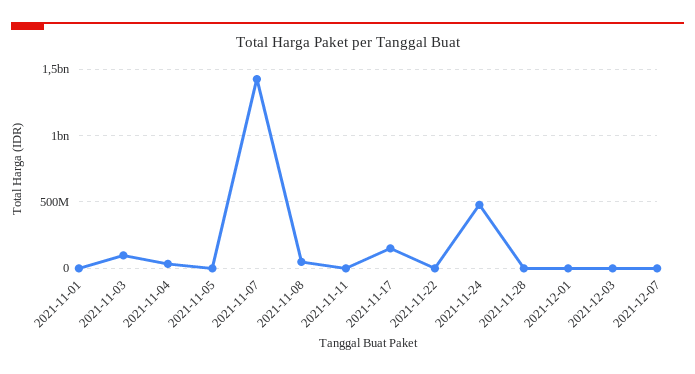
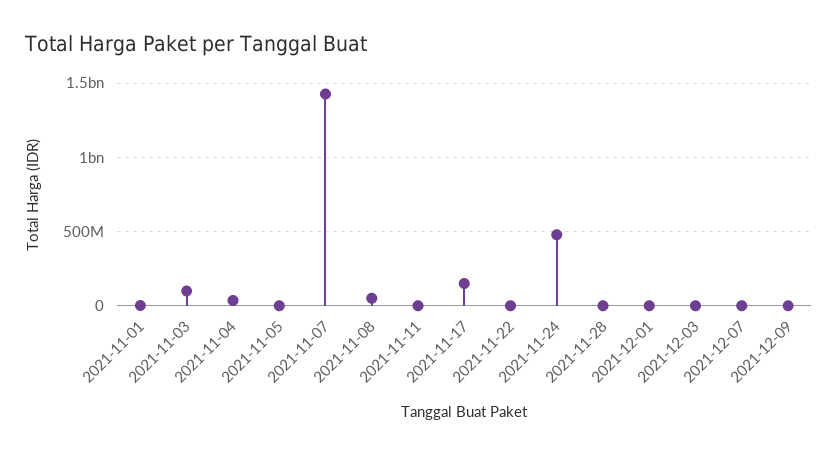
2021-12-09: none -> 0

